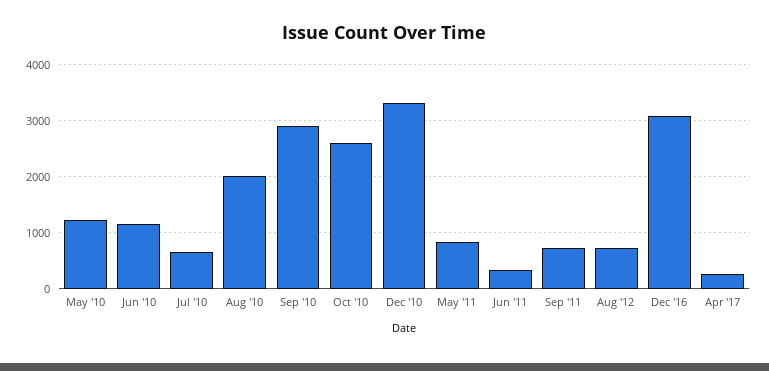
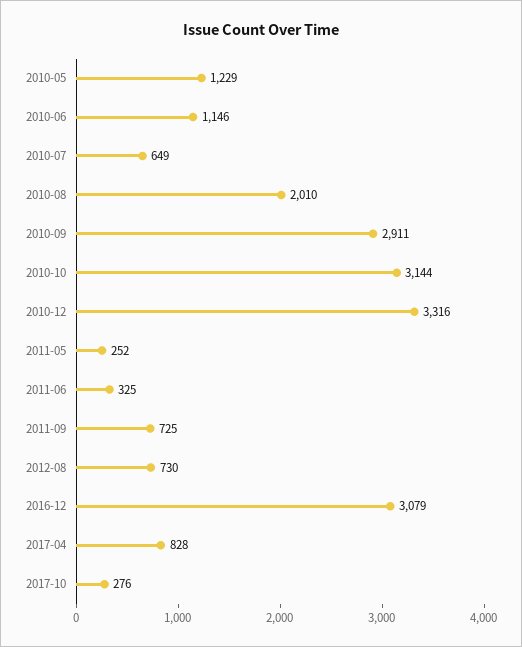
Oct '10: 2600 -> 3144
May '11: 800 -> 252
Apr '17: 200 -> 828
2017-10: none -> 276

